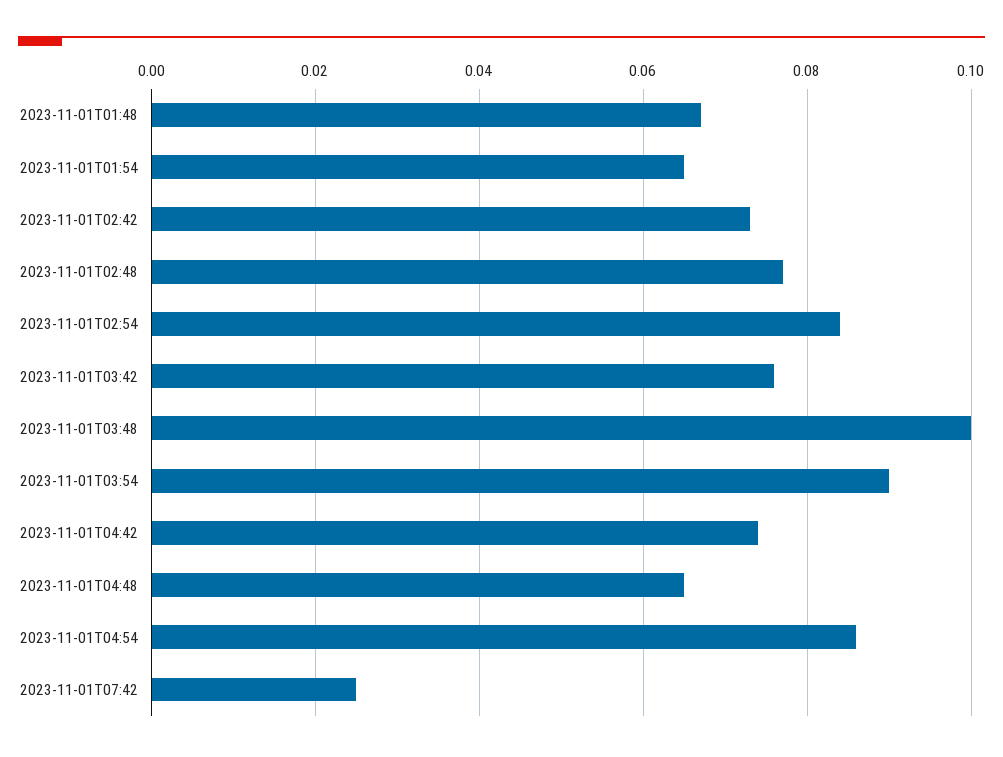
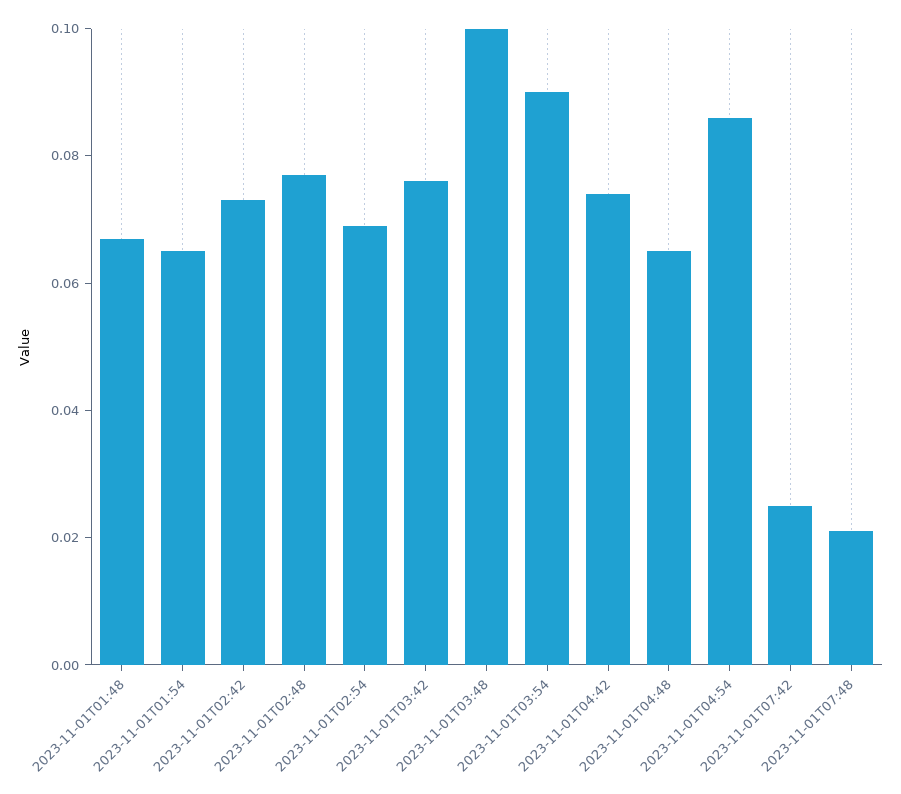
2023-11-01T02:54: 0.085 -> 0.07
2023-11-01T07:48: none -> 0.02

